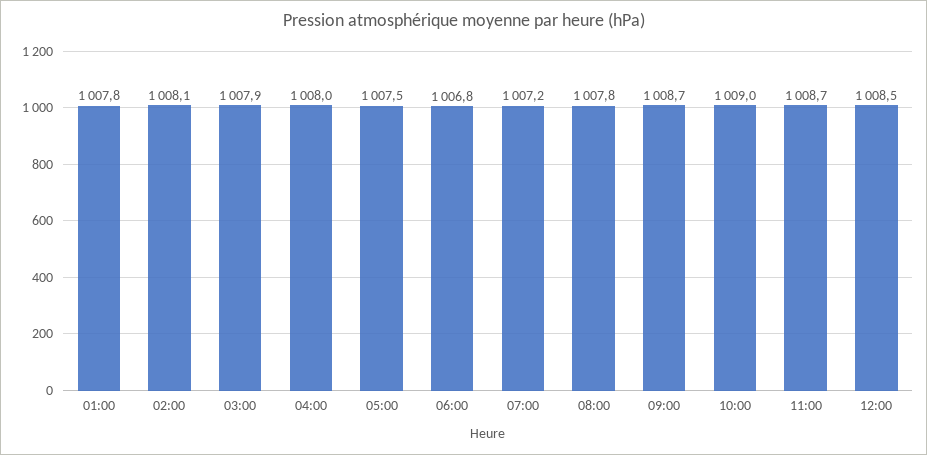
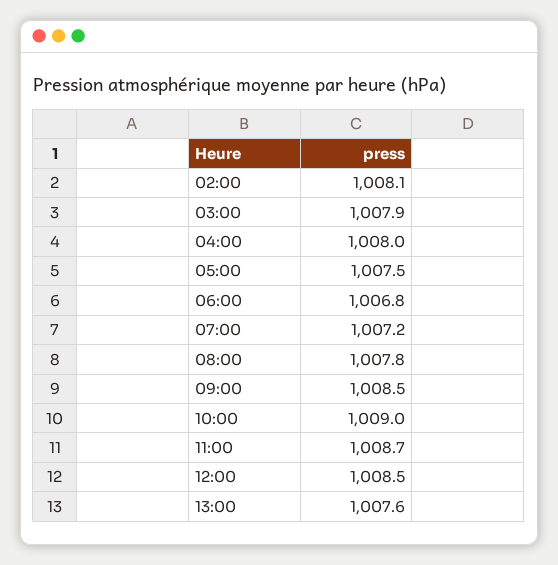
01:00: 1007.8 -> none
09:00: 1008.7 -> 1008.5
13:00: none -> 1007.6

